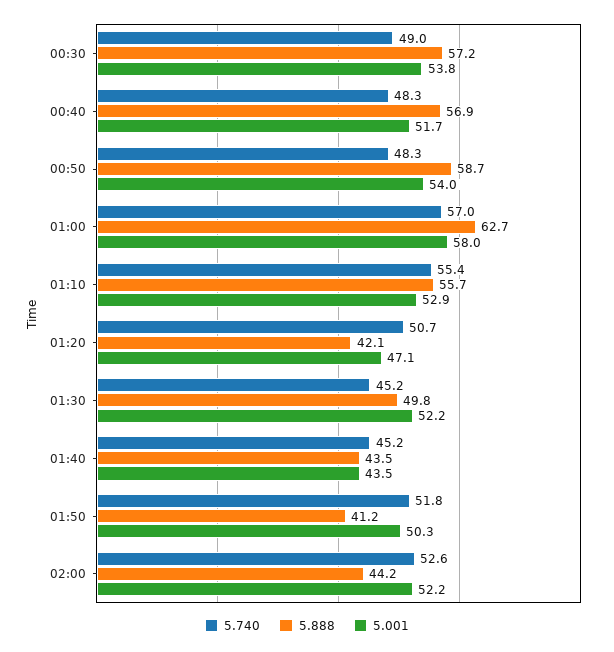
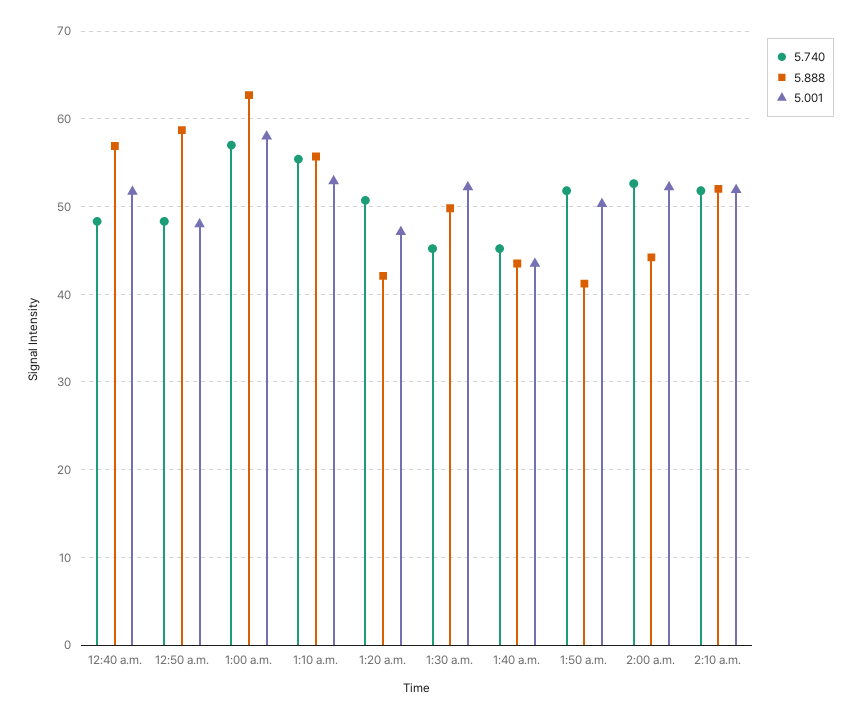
5.740, 00:30: 49 -> none
5.888, 00:30: 57.2 -> none
5.001, 00:30: 53.8 -> none
5.001, 00:50: 54 -> 48
5.740, 2:10 a.m.: none -> 52
5.888, 2:10 a.m.: none -> 52
5.001, 2:10 a.m.: none -> 52

